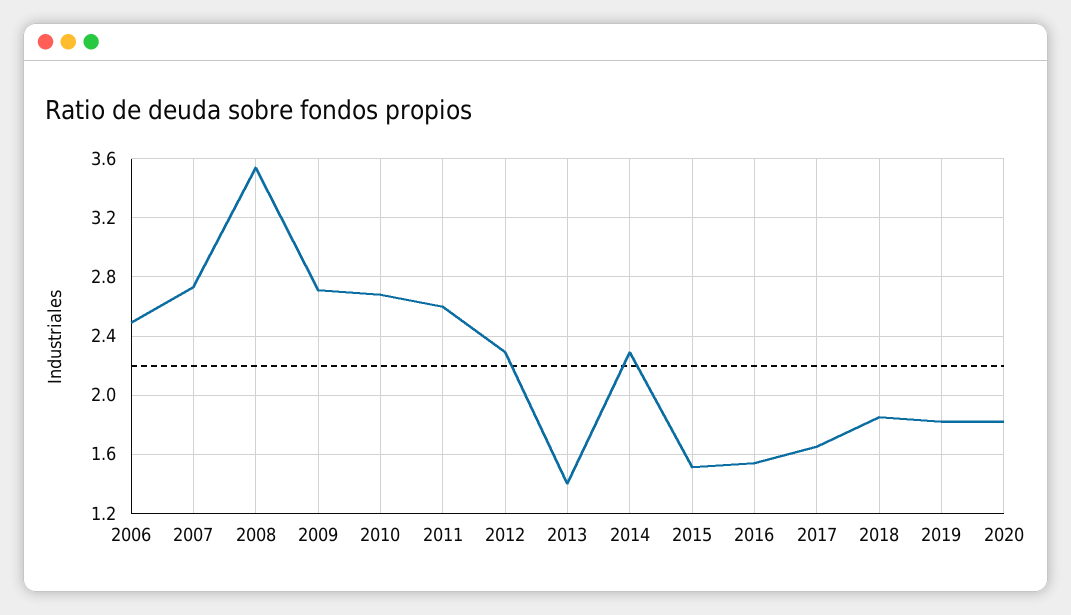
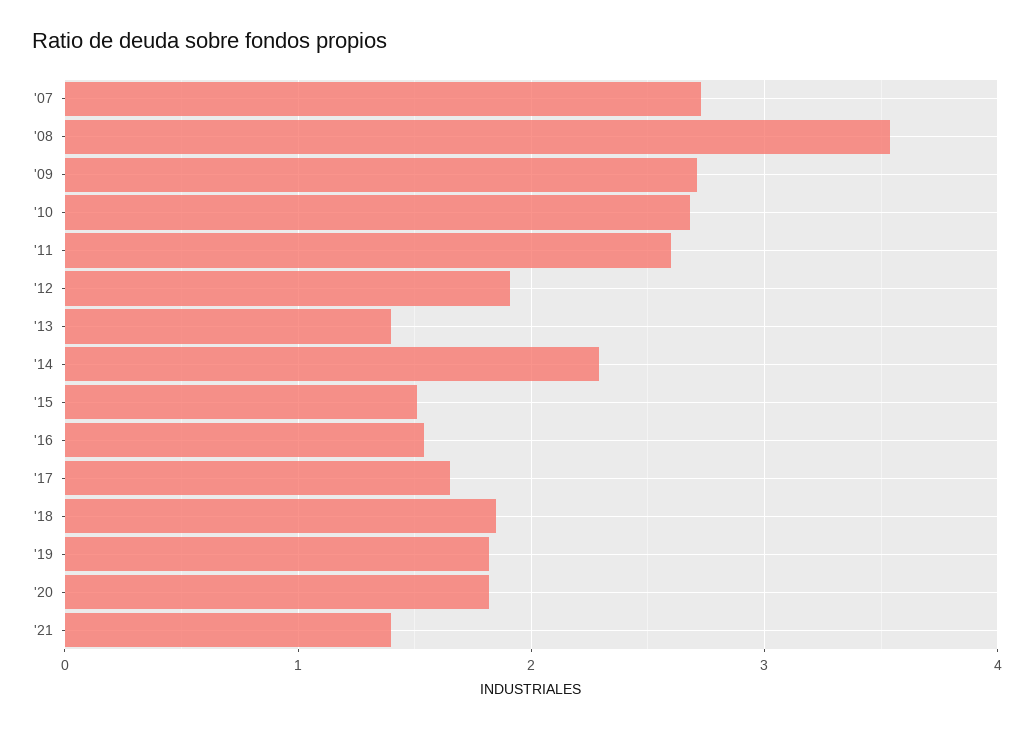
2006: 2.5 -> none
2012: 2.3 -> 1.9
'21: none -> 1.4

